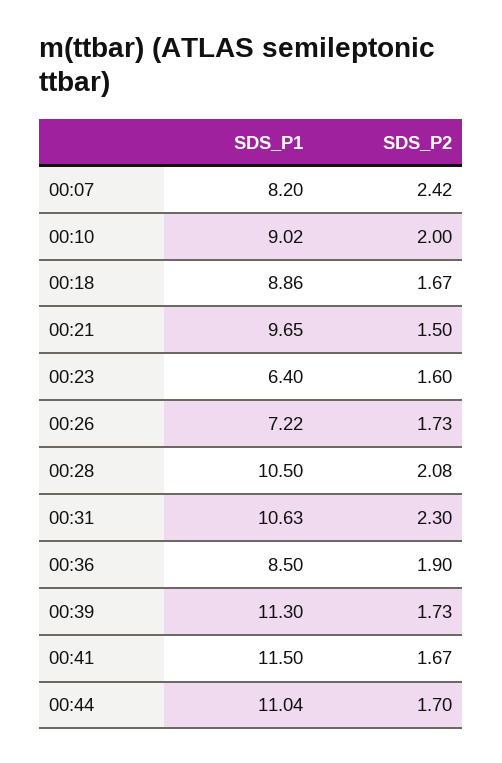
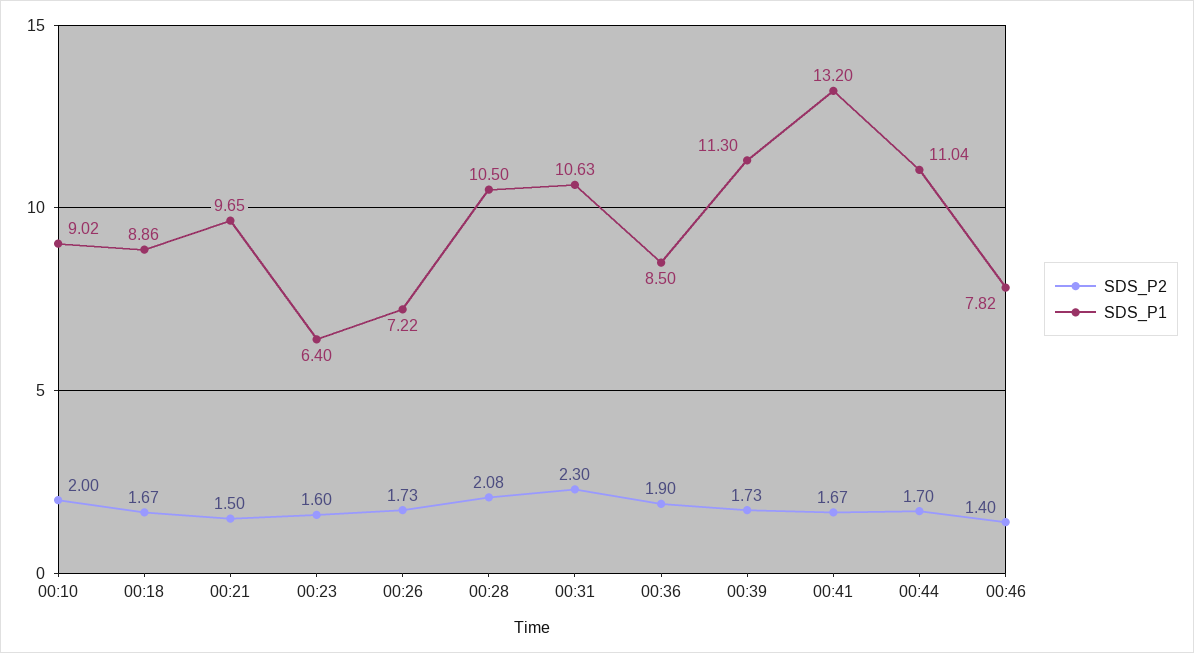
SDS_P1, 00:07: 8.2 -> none
SDS_P2, 00:07: 2.42 -> none
SDS_P1, 00:41: 11.5 -> 13.2
SDS_P2, 00:46: none -> 1.4
SDS_P1, 00:46: none -> 7.82

